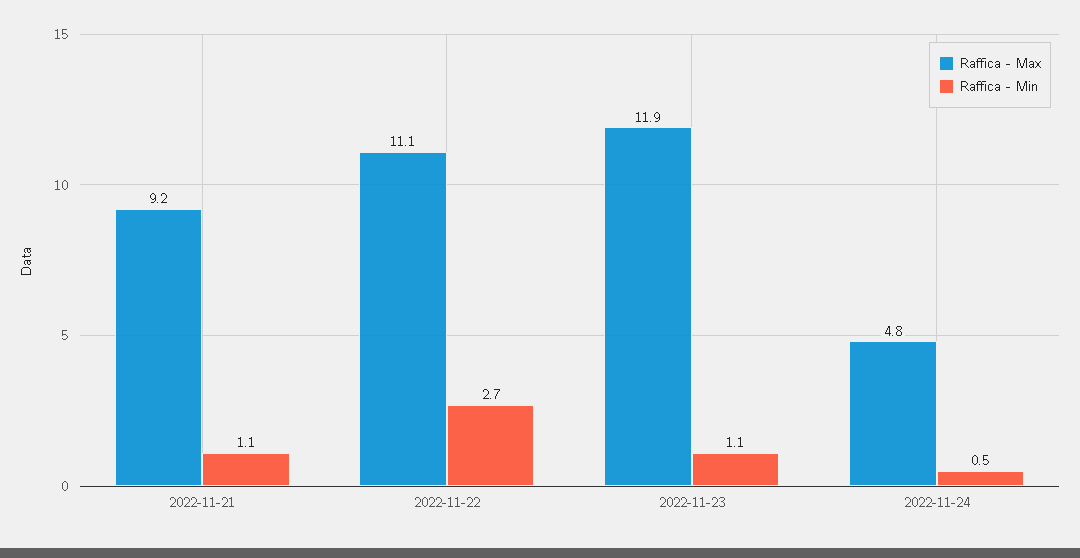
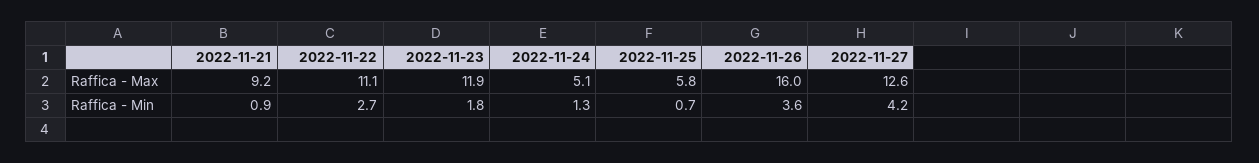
Raffica - Min, 2022-11-21: 1.1 -> 0.9
Raffica - Min, 2022-11-23: 1.1 -> 1.8
Raffica - Max, 2022-11-24: 4.8 -> 5.1
Raffica - Min, 2022-11-24: 0.5 -> 1.3
Raffica - Max, 2022-11-25: none -> 5.8
Raffica - Max, 2022-11-26: none -> 16
Raffica - Max, 2022-11-27: none -> 12.6
Raffica - Min, 2022-11-25: none -> 0.7
Raffica - Min, 2022-11-26: none -> 3.6
Raffica - Min, 2022-11-27: none -> 4.2

